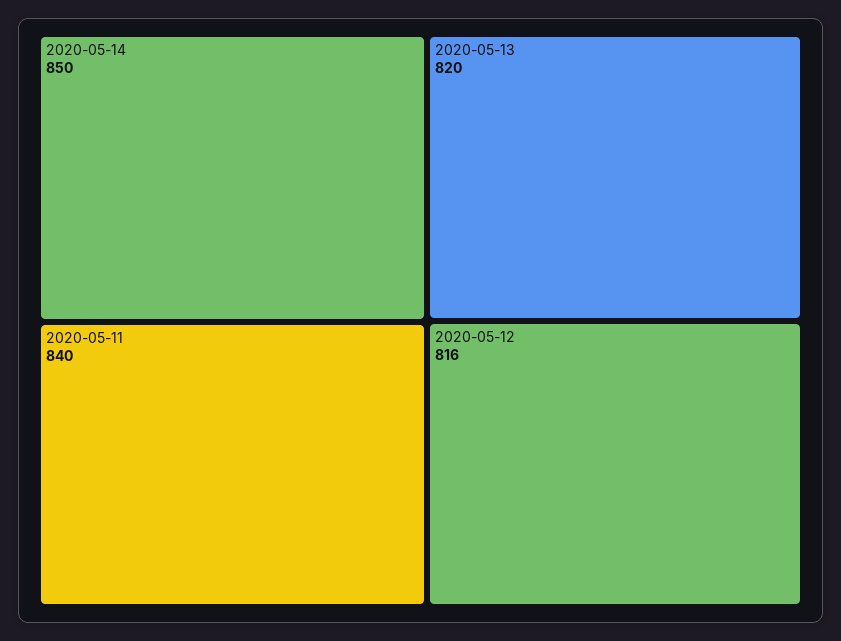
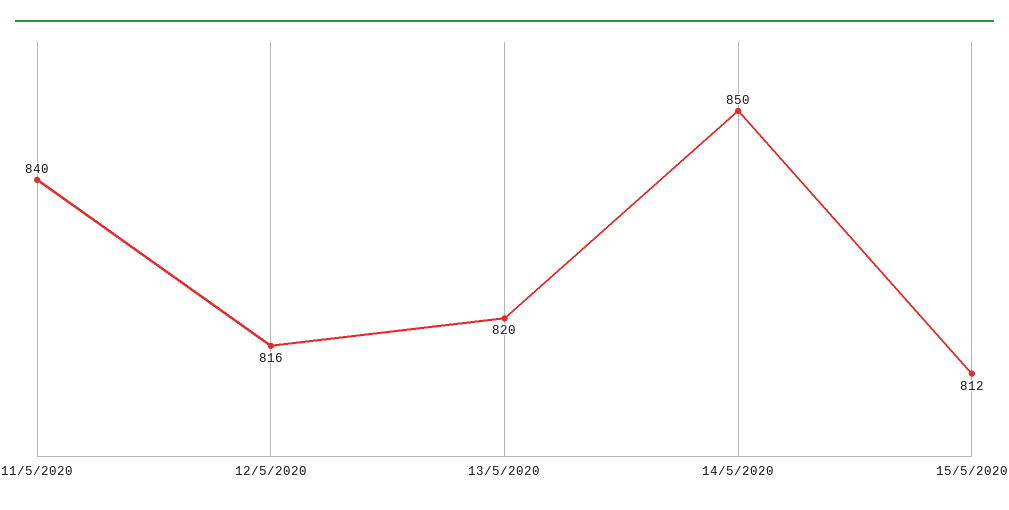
15/5/2020: none -> 812

